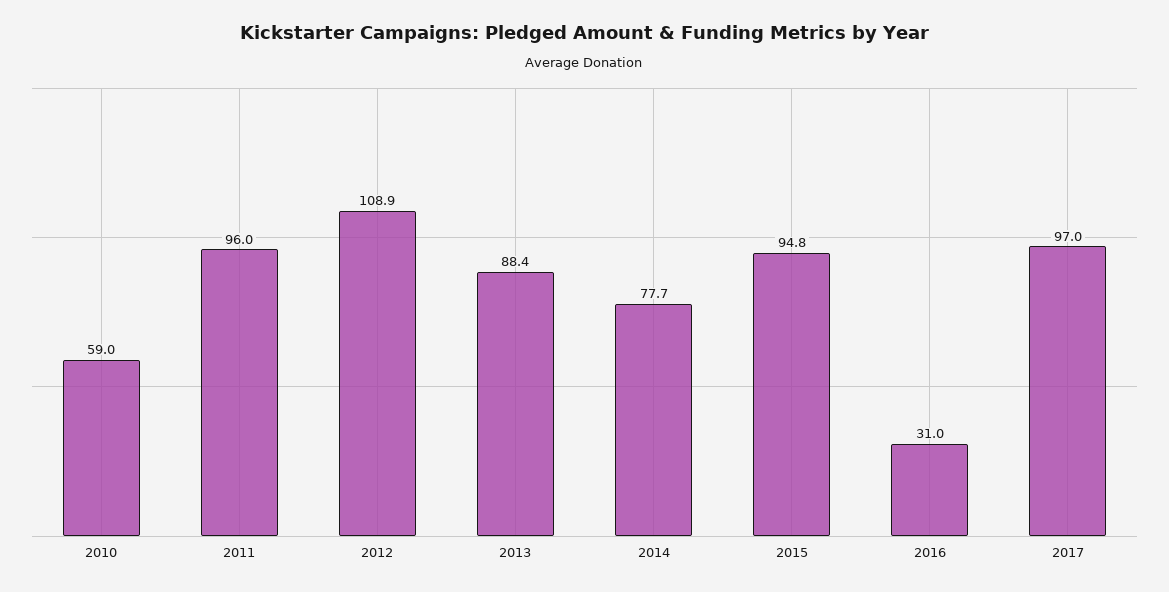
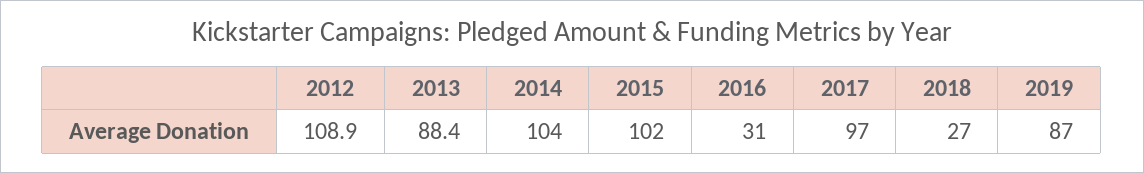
2010: 59 -> none
2011: 96 -> none
2014: 77.7 -> 104
2015: 94.8 -> 102
2018: none -> 27
2019: none -> 87

